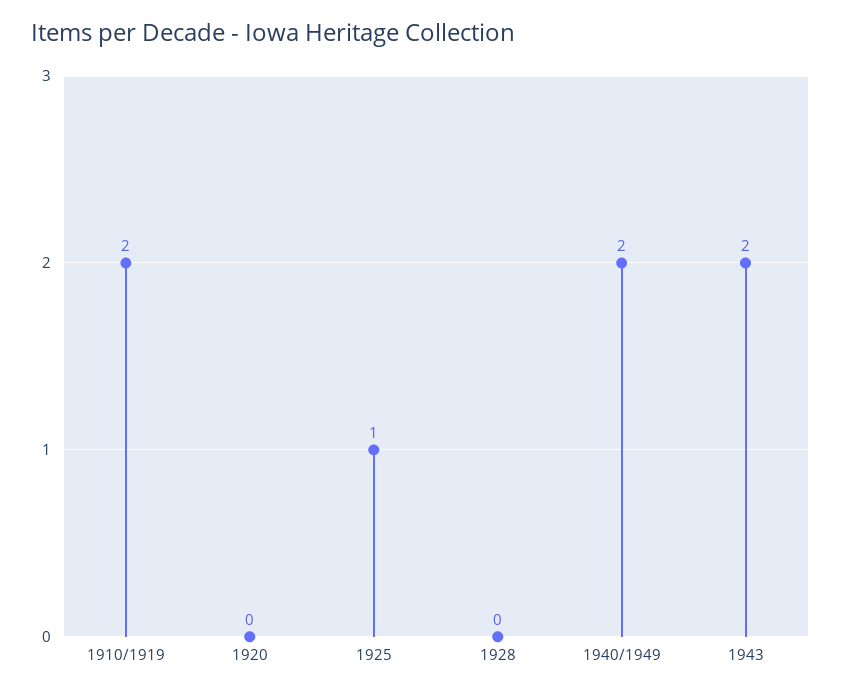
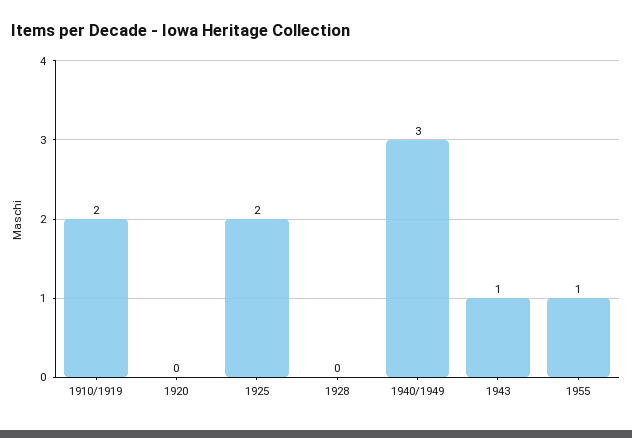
1925: 1 -> 2
1940/1949: 2 -> 3
1943: 2 -> 1
1955: none -> 1

